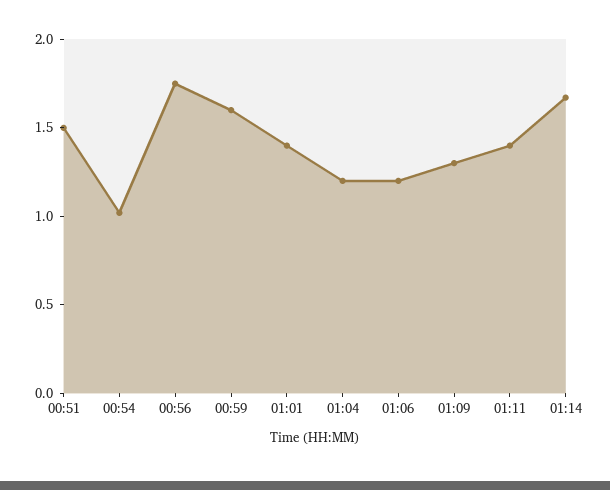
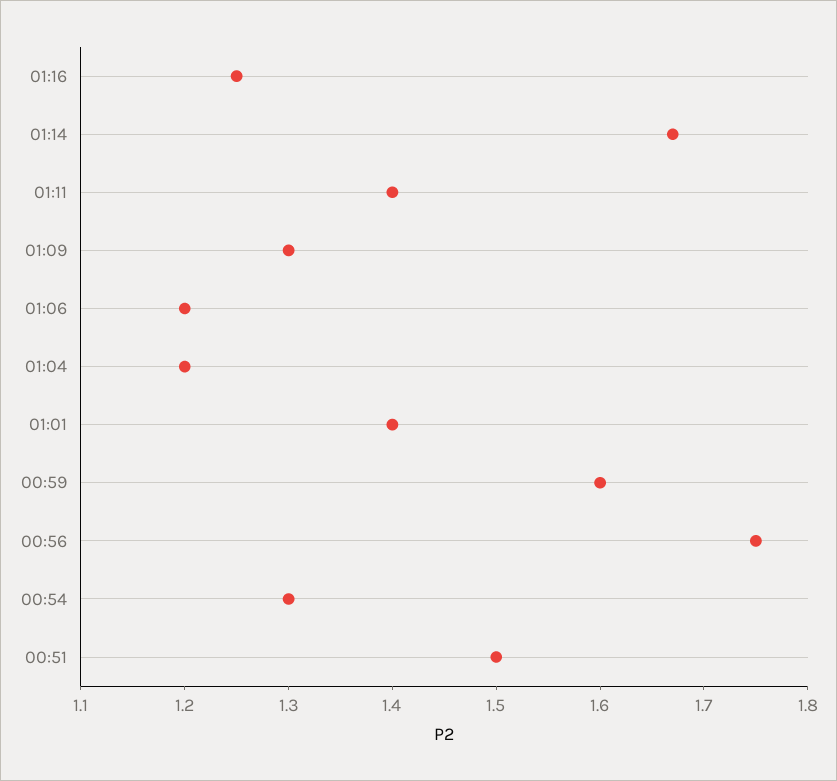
00:54: 1 -> 1.3
01:16: none -> 1.25

